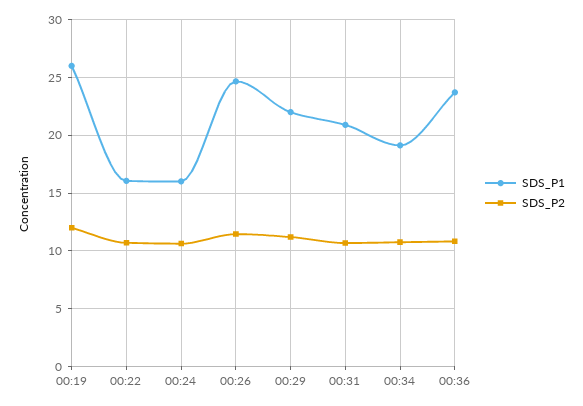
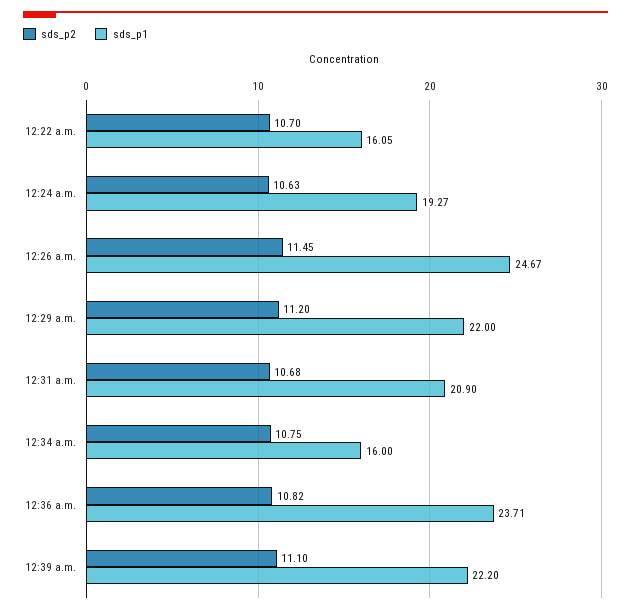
SDS_P1, 00:19: 26 -> none
SDS_P2, 00:19: 12 -> none
SDS_P1, 00:24: 16 -> 19.27
SDS_P1, 00:34: 19 -> 16
SDS_P2, 12:39 a.m.: none -> 11.1
SDS_P1, 12:39 a.m.: none -> 22.2

